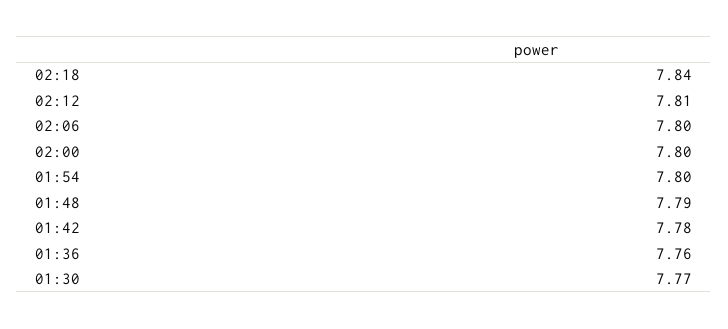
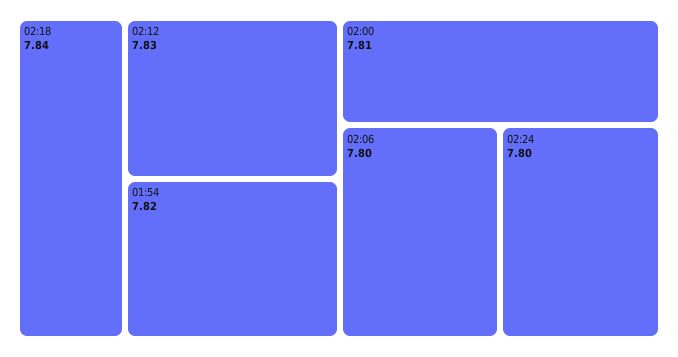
02:12: 7.81 -> 7.83
02:00: 7.8 -> 7.81
01:54: 7.8 -> 7.82
01:48: 7.79 -> none
01:42: 7.78 -> none
01:36: 7.76 -> none
01:30: 7.77 -> none
02:24: none -> 7.8

